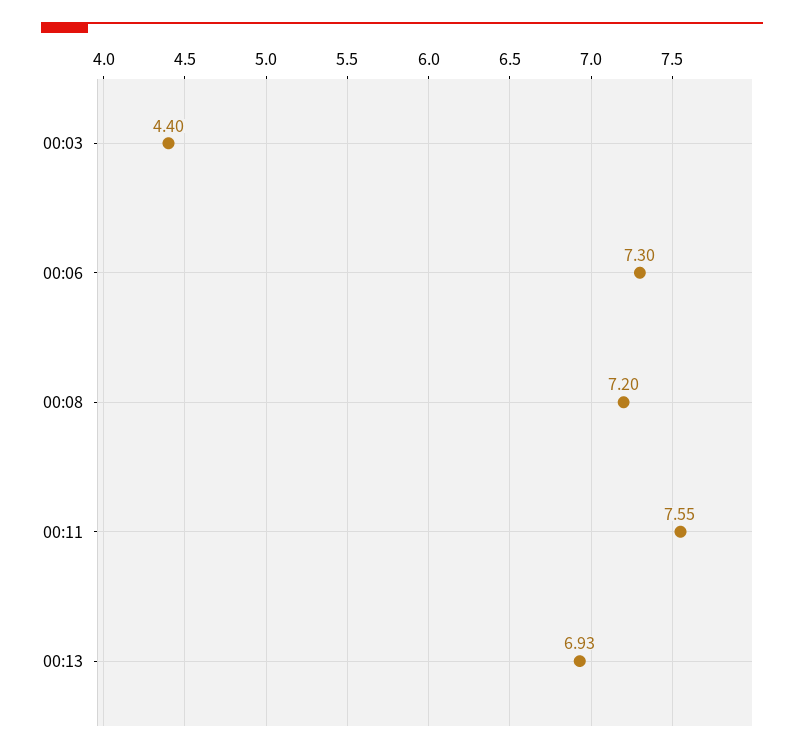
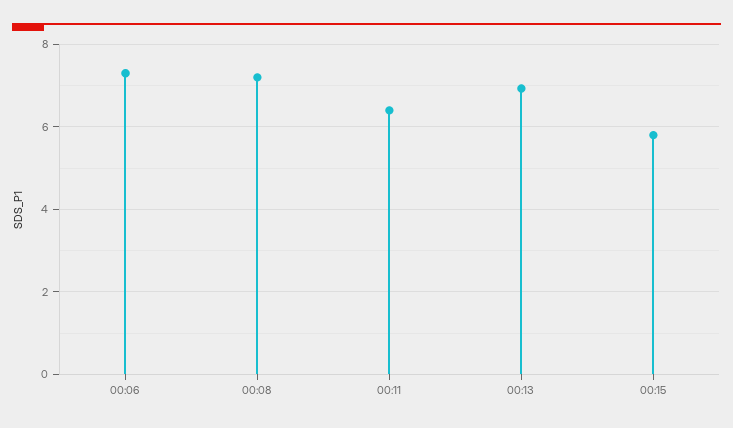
00:03: 4.4 -> none
00:11: 7.55 -> 6.4
00:15: none -> 5.8

